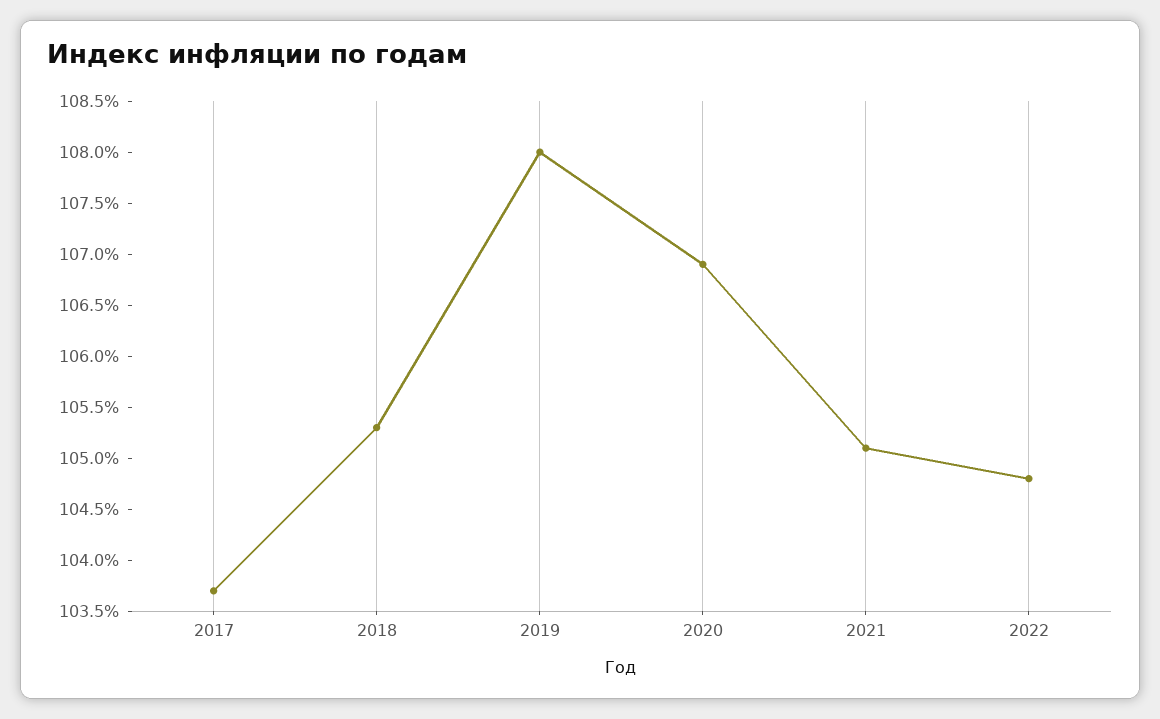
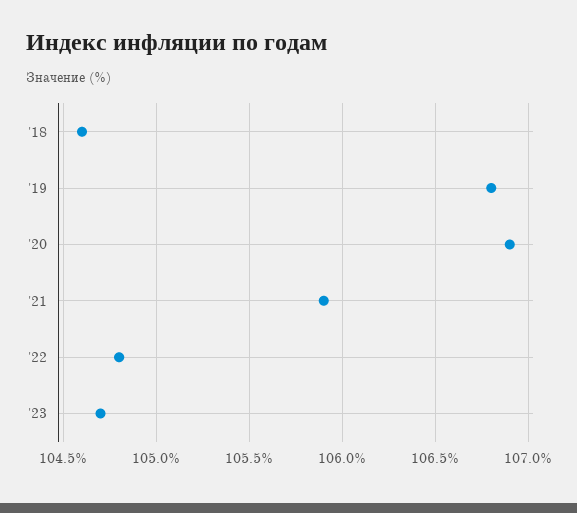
2017: 103.7 -> none
2018: 105.3 -> 104.6
2019: 108 -> 106.8
2021: 105.1 -> 105.9
'23: none -> 104.7

